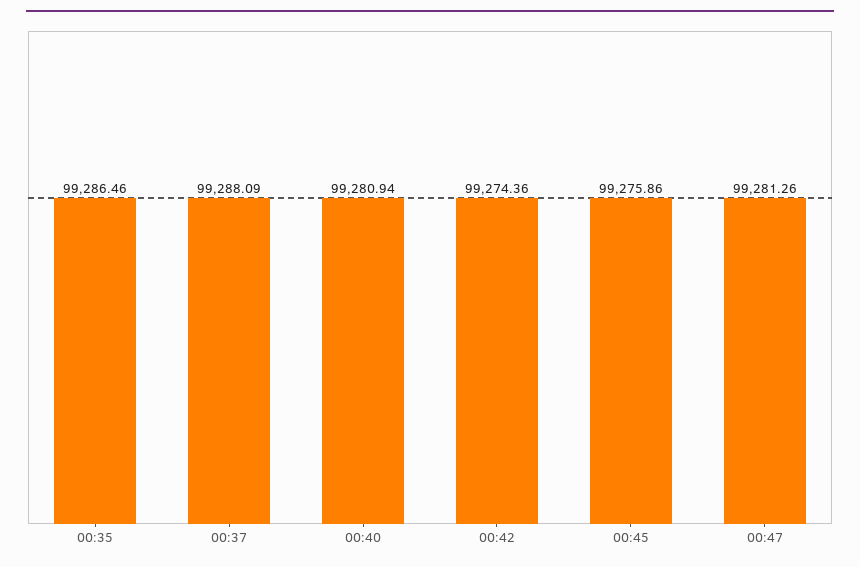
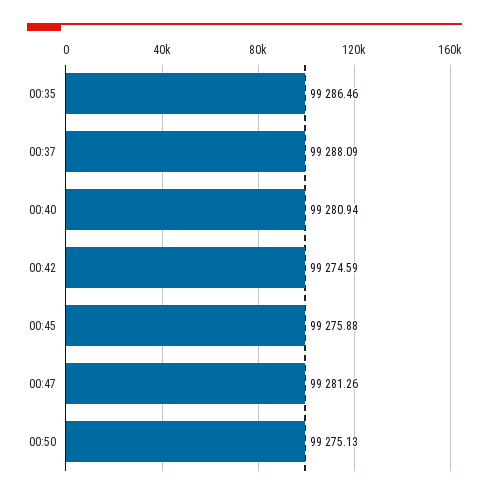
00:42: 99274.36 -> 99274.59
00:45: 99275.86 -> 99275.88
00:50: none -> 99275.13

